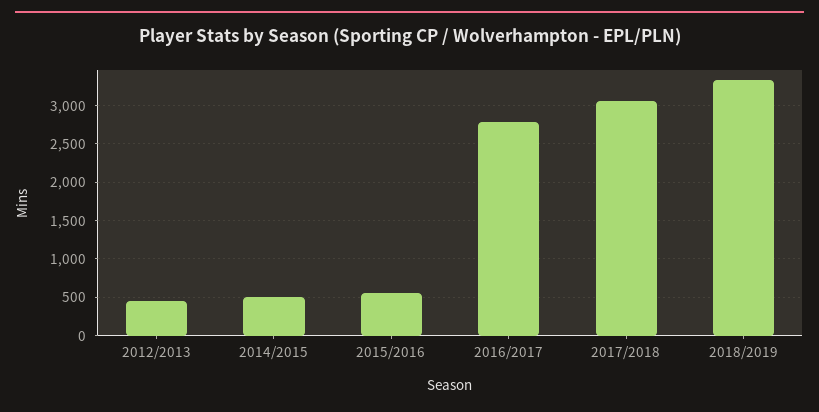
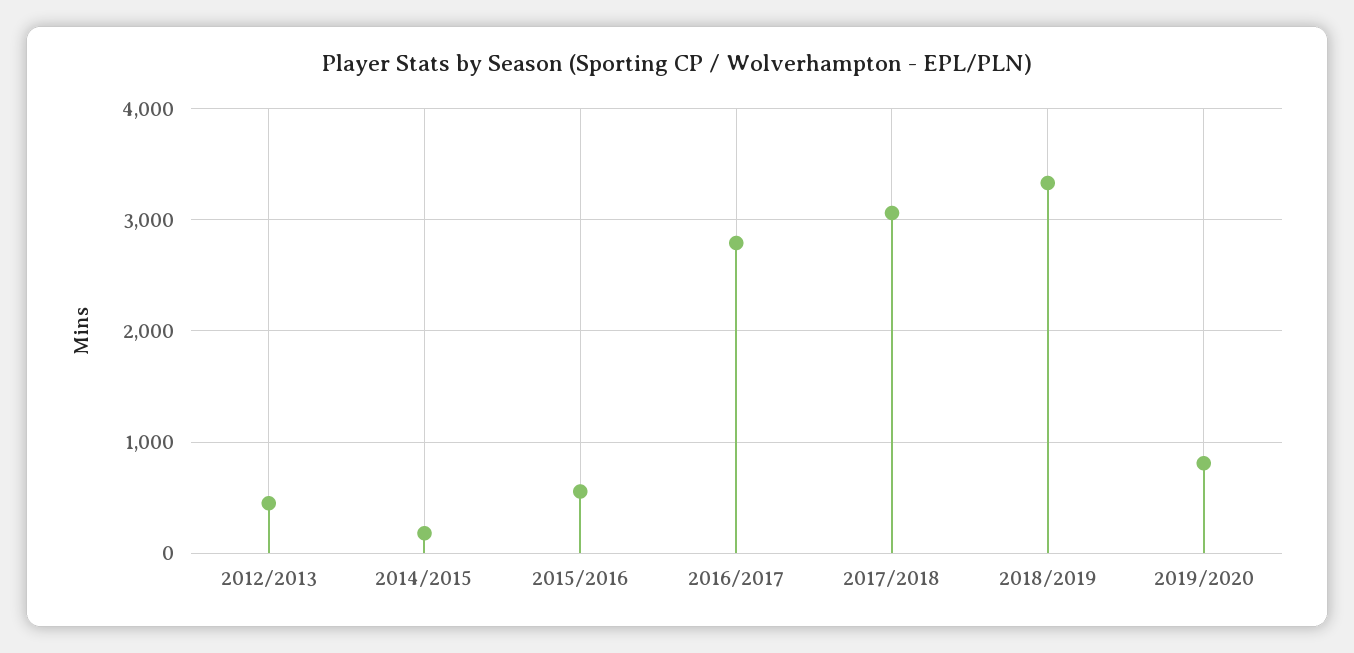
2014/2015: 500 -> 200
2019/2020: none -> 800

